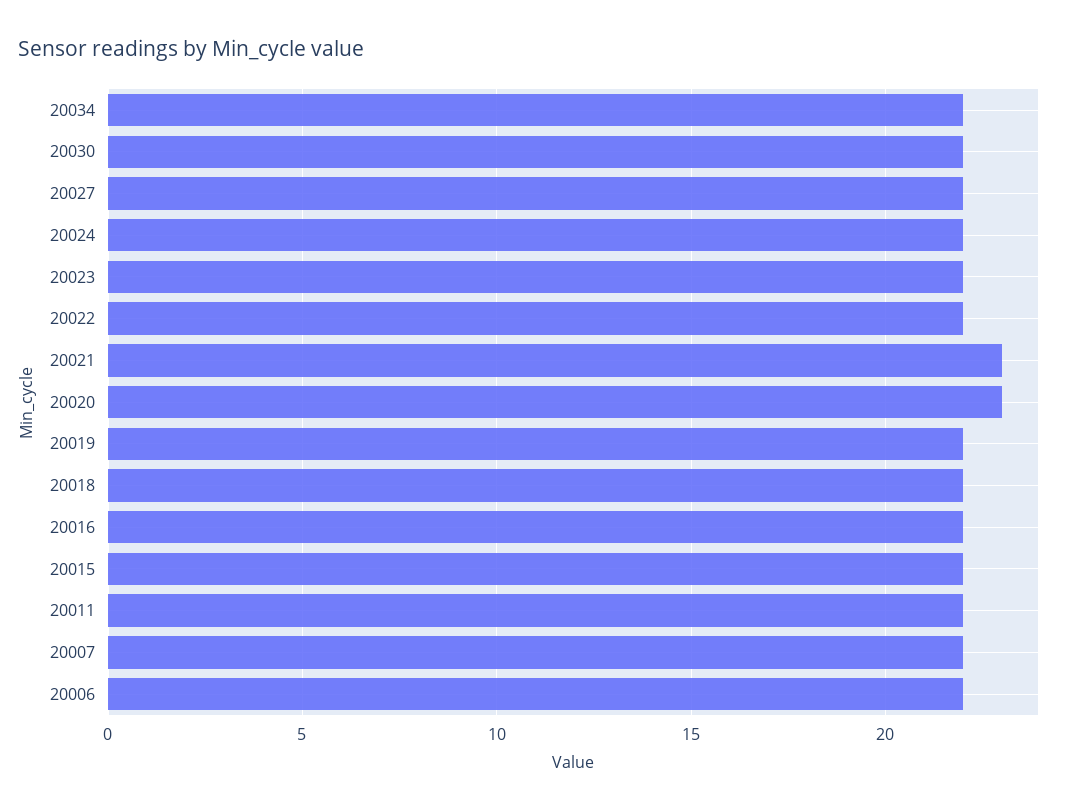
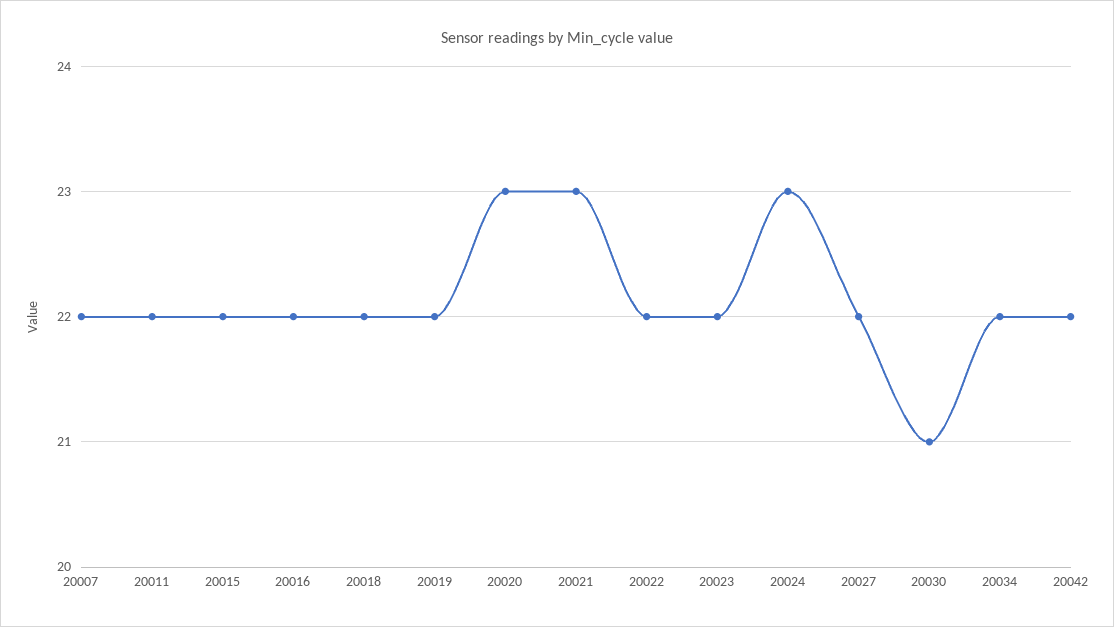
20030: 22 -> 21
20024: 22 -> 23
20006: 22 -> none
20042: none -> 22

